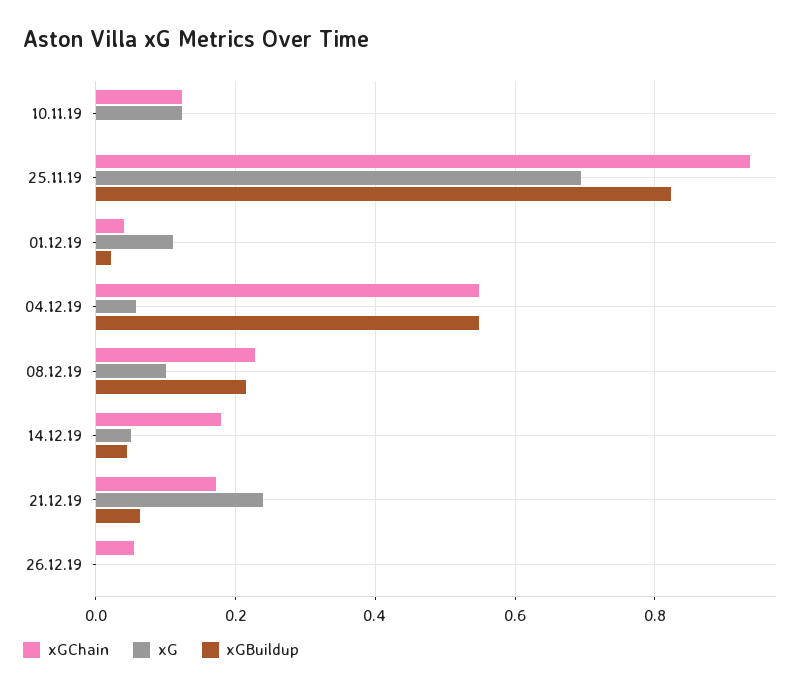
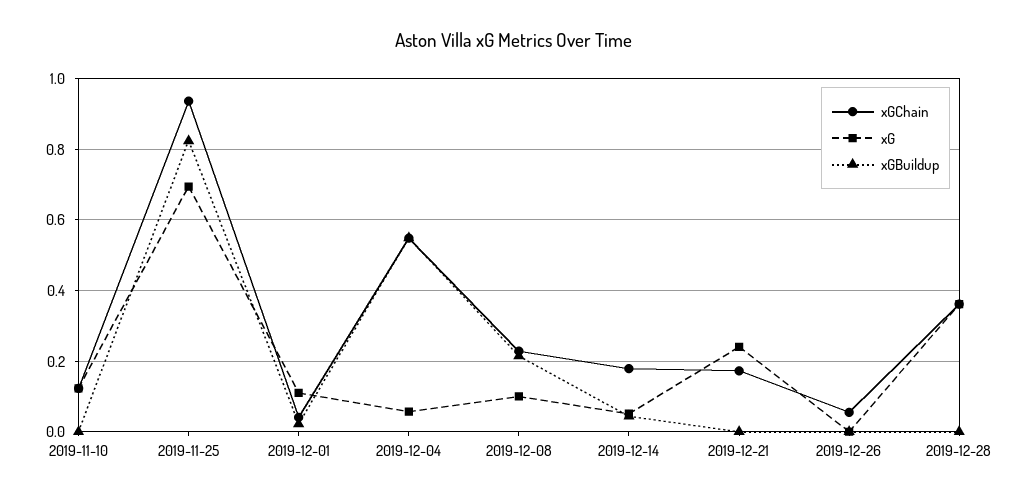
xGBuildup, 21.12.19: 0.06 -> 0
xGChain, 2019-12-28: none -> 0.36
xG, 2019-12-28: none -> 0.36
xGBuildup, 2019-12-28: none -> 0

